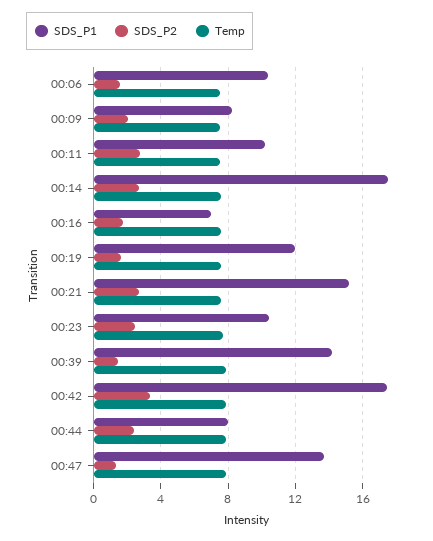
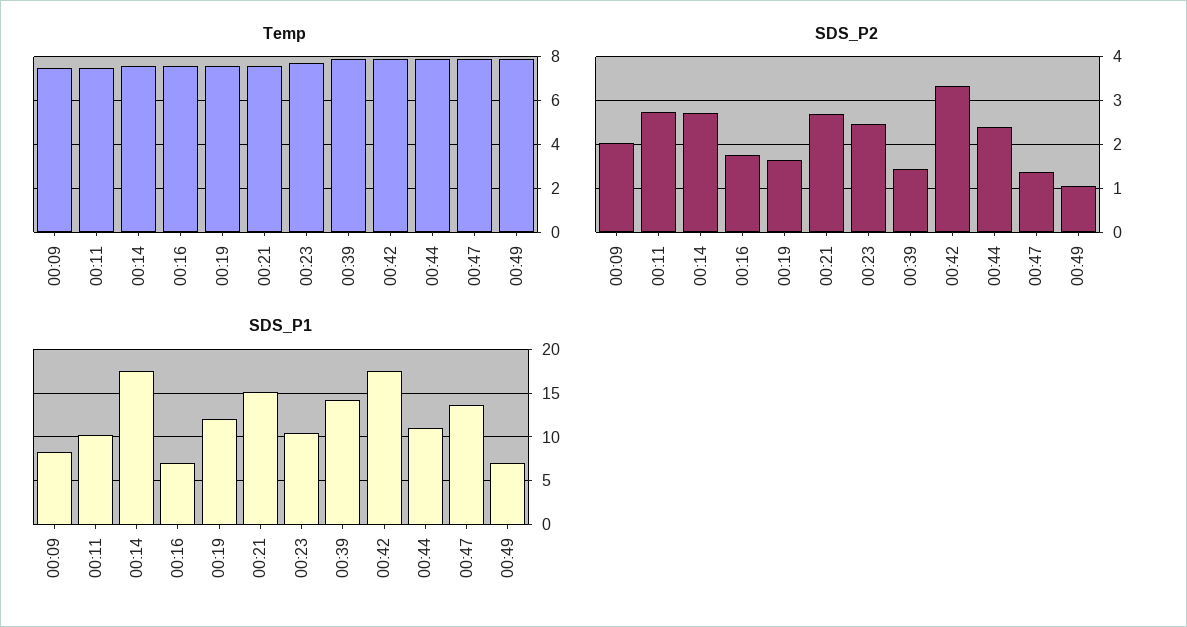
SDS_P1, 00:06: 10.5 -> none
SDS_P2, 00:06: 1.5 -> none
Temp, 00:06: 7.5 -> none
SDS_P1, 00:44: 8 -> 11
Temp, 00:49: none -> 8
SDS_P2, 00:49: none -> 1
SDS_P1, 00:49: none -> 7

